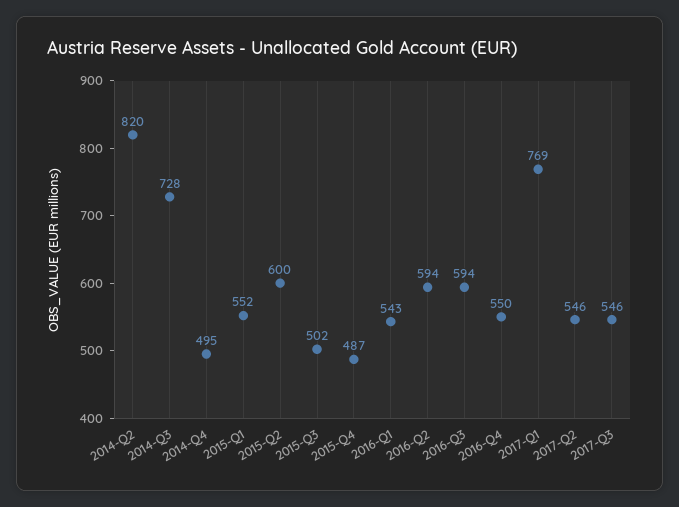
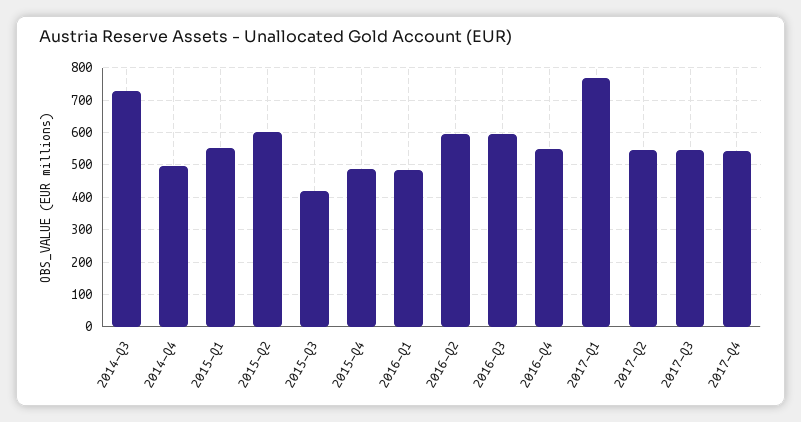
2014-Q2: 820 -> none
2015-Q3: 502 -> 420
2016-Q1: 543 -> 480
2017-Q4: none -> 540

